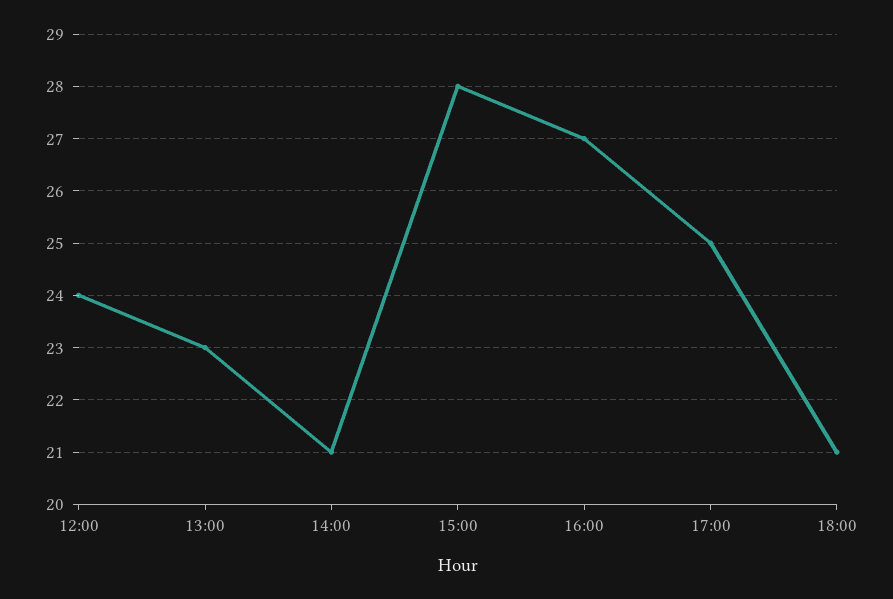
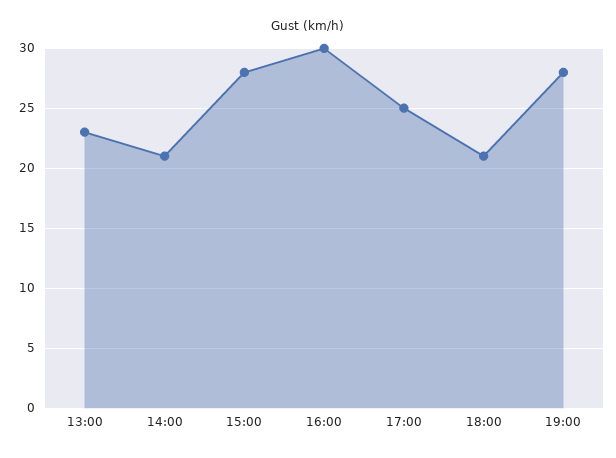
12:00: 24 -> none
16:00: 27 -> 30
19:00: none -> 28

